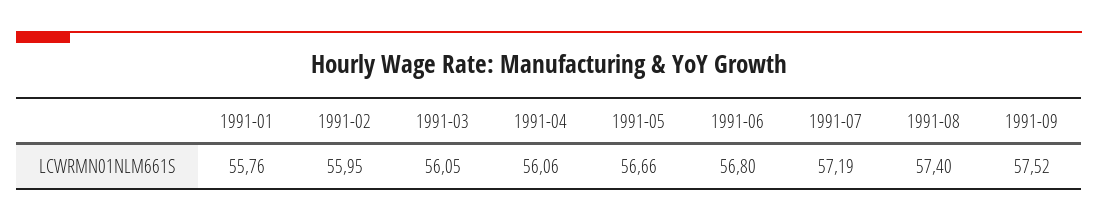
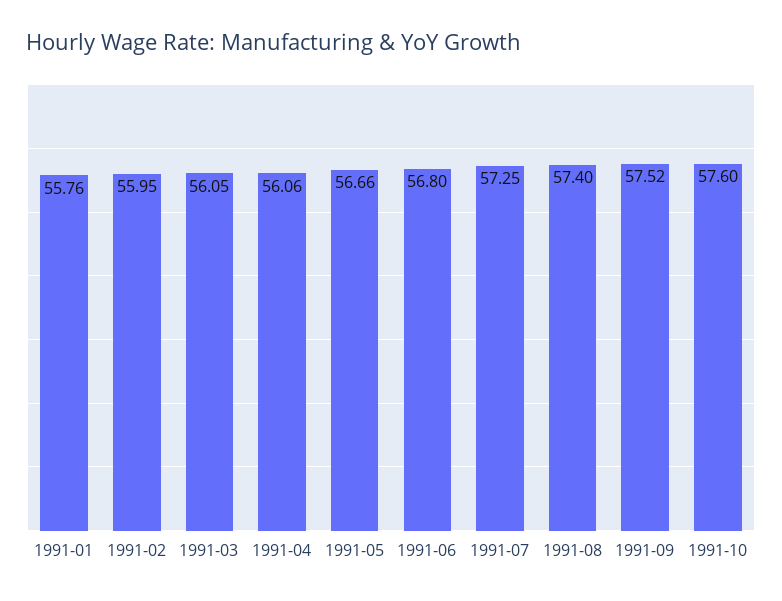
1991-07: 57.19 -> 57.25
1991-10: none -> 57.6

